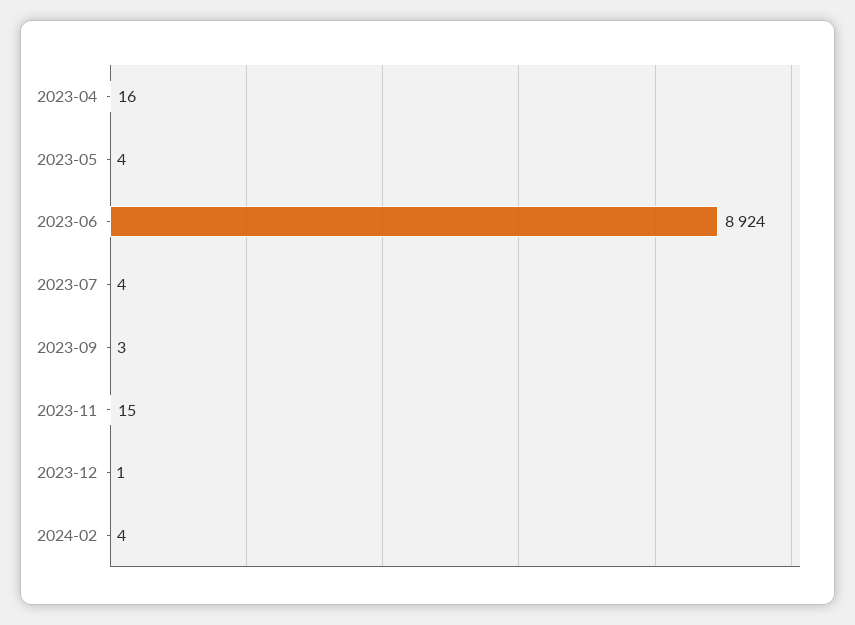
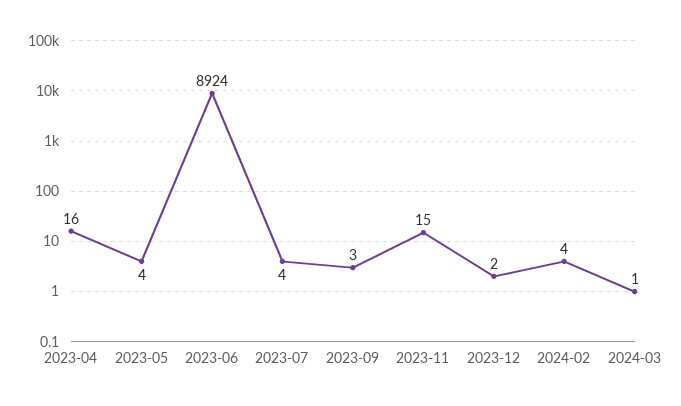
2023-12: 1 -> 2
2024-03: none -> 1

